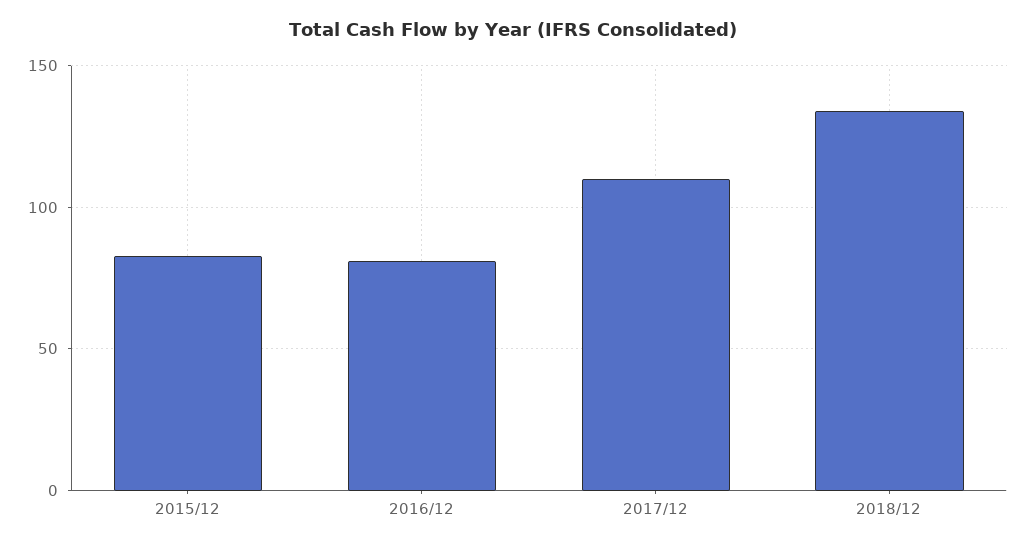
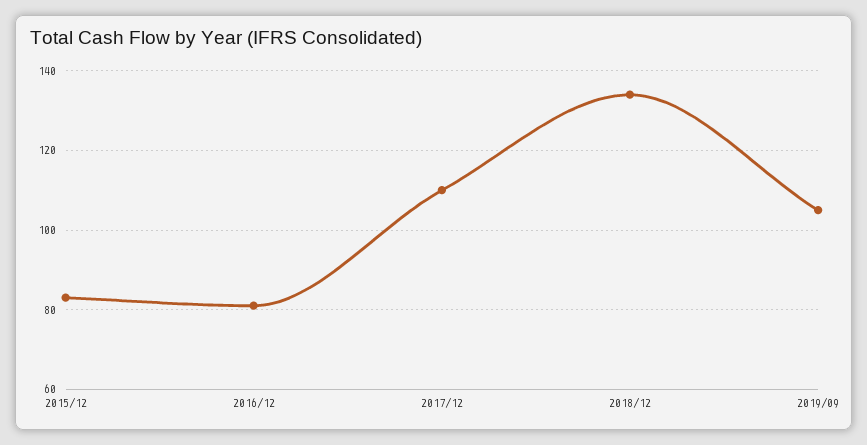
2019/09: none -> 105

